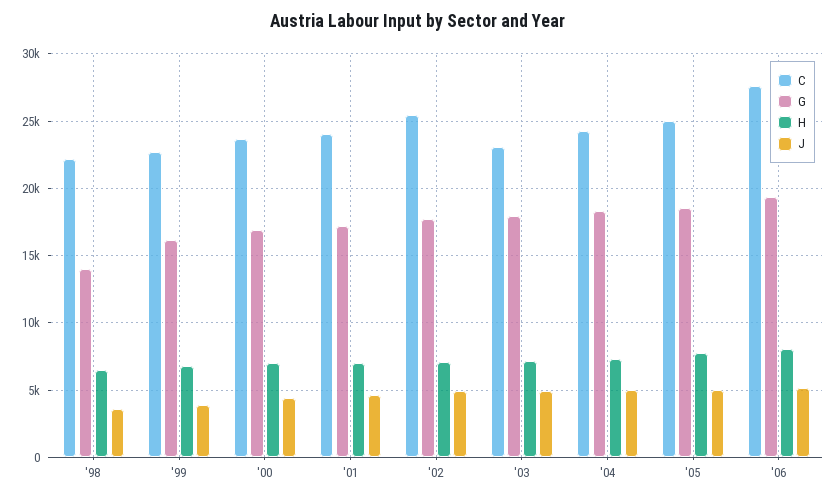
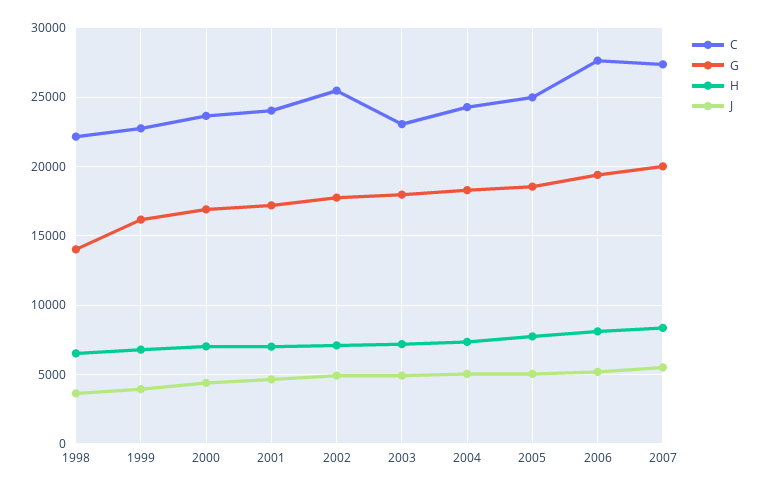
C, 2007: none -> 27500
G, 2007: none -> 20000
H, 2007: none -> 8500
J, 2007: none -> 5500

